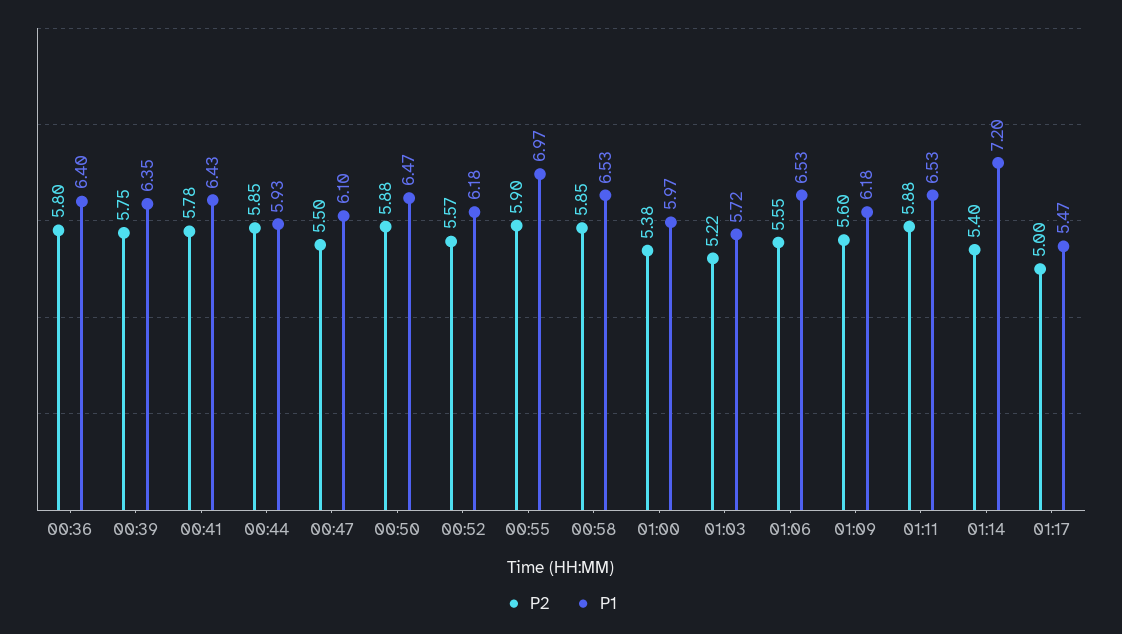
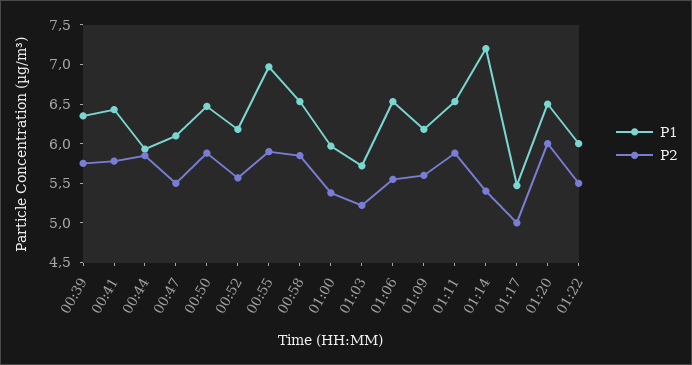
P2, 00:36: 5.8 -> none
P1, 00:36: 6.4 -> none
P1, 01:20: none -> 6.5
P2, 01:20: none -> 6
P1, 01:22: none -> 6
P2, 01:22: none -> 5.5

